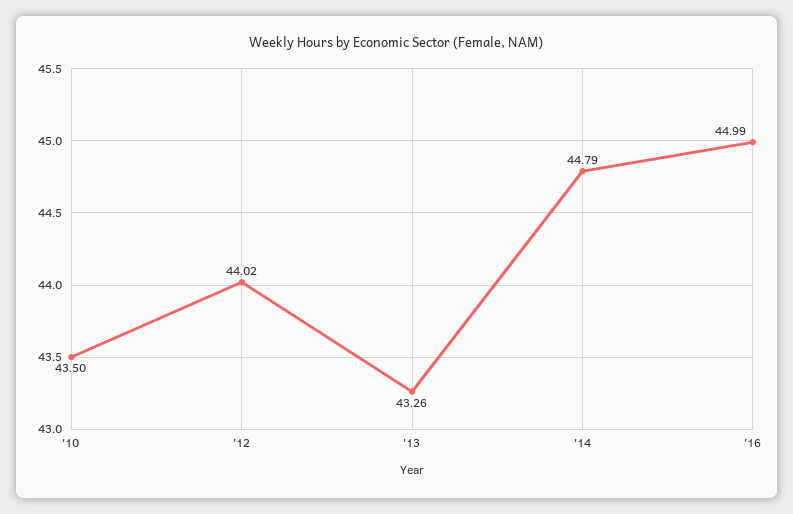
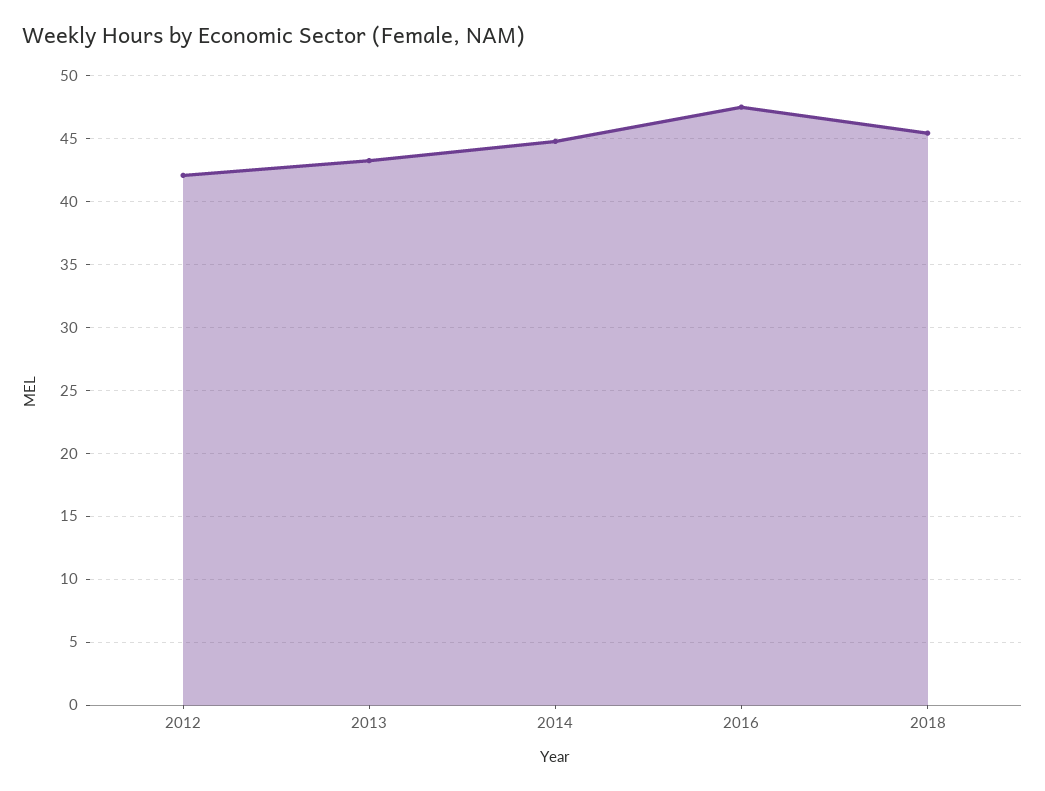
'10: 43.5 -> none
'12: 44.02 -> 42
'16: 44.99 -> 47.5
2018: none -> 45.5

